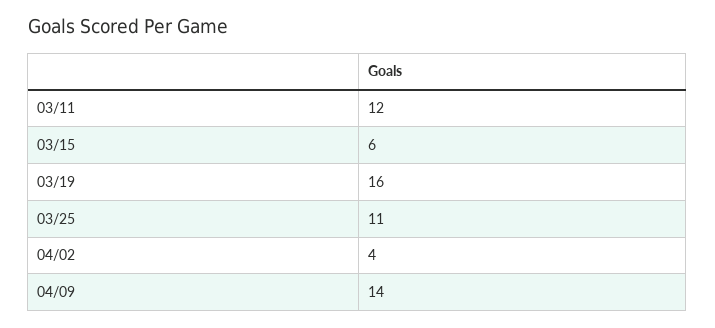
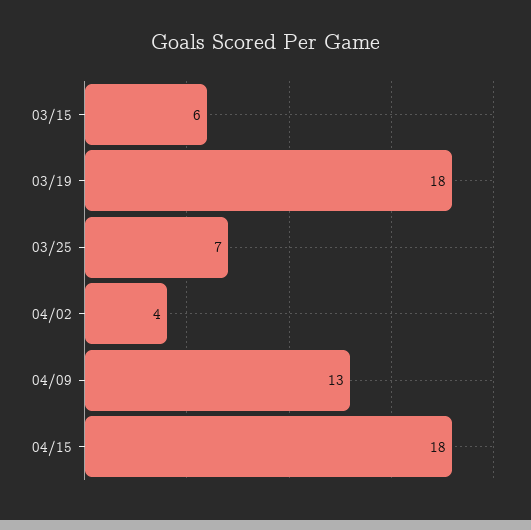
03/11: 12 -> none
03/19: 16 -> 18
03/25: 11 -> 7
04/09: 14 -> 13
04/15: none -> 18

